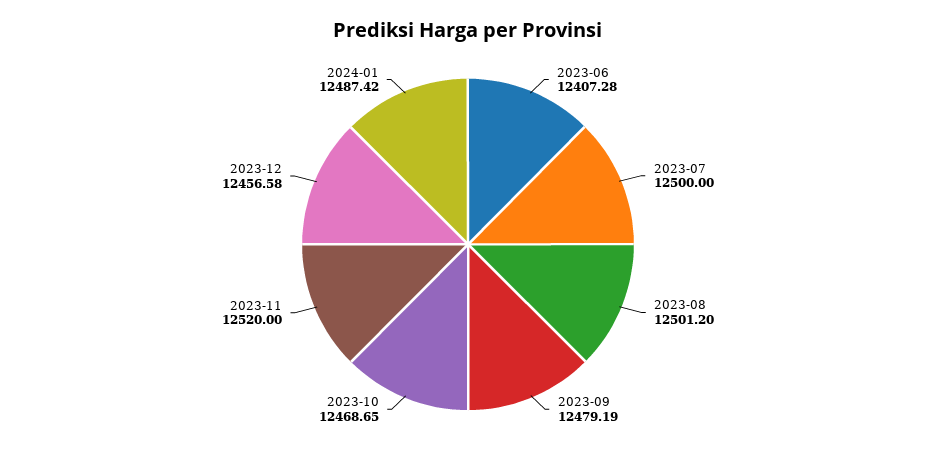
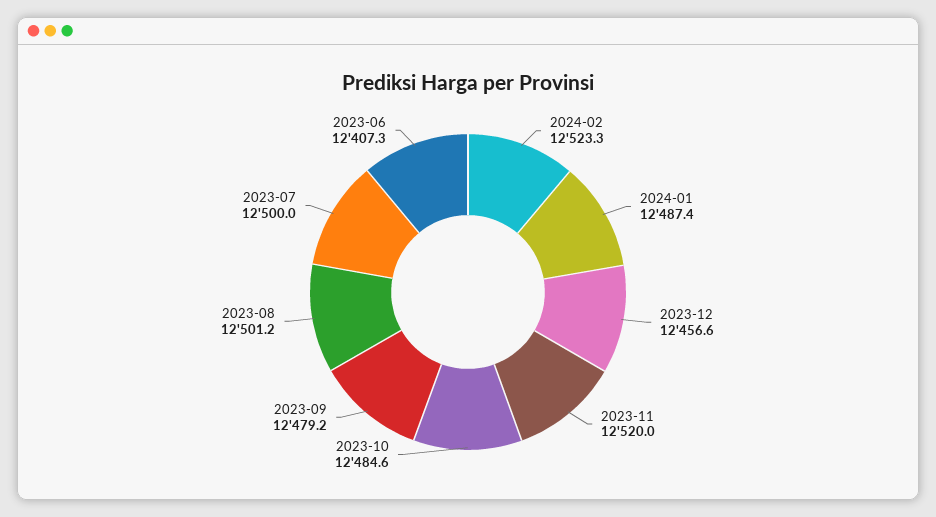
2023-10: 12468.65 -> 12484.6
2024-02: none -> 12523.3

